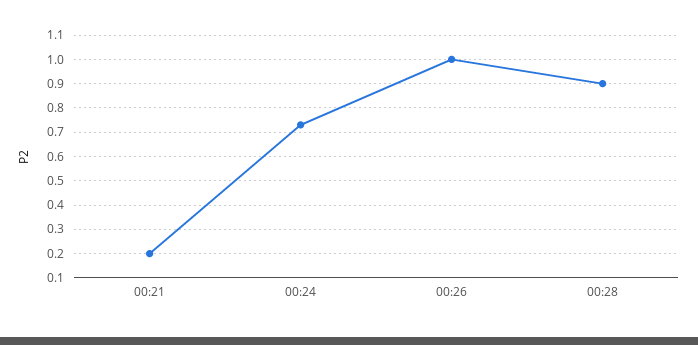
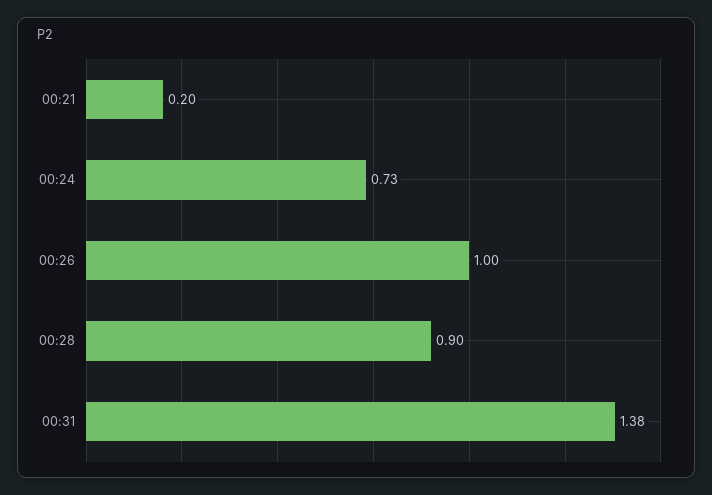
00:31: none -> 1.38

